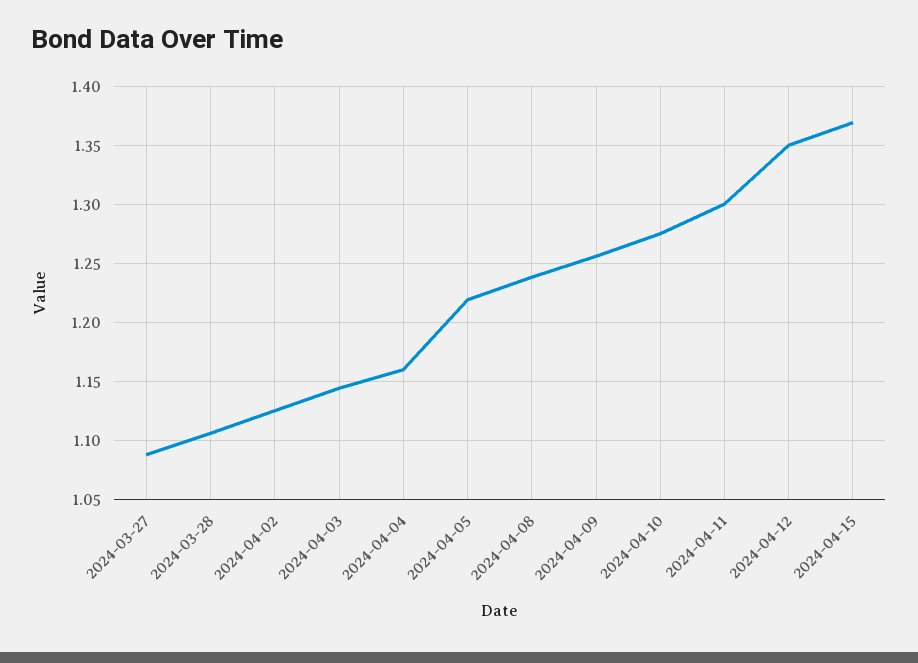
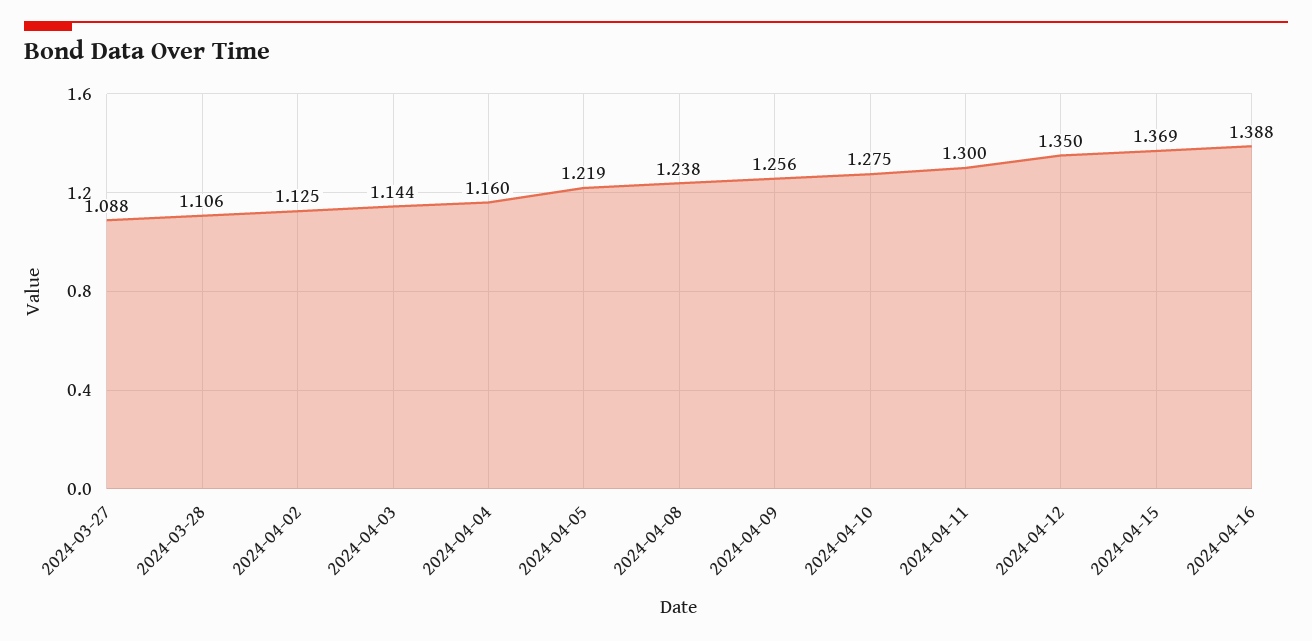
2024-04-16: none -> 1.388

